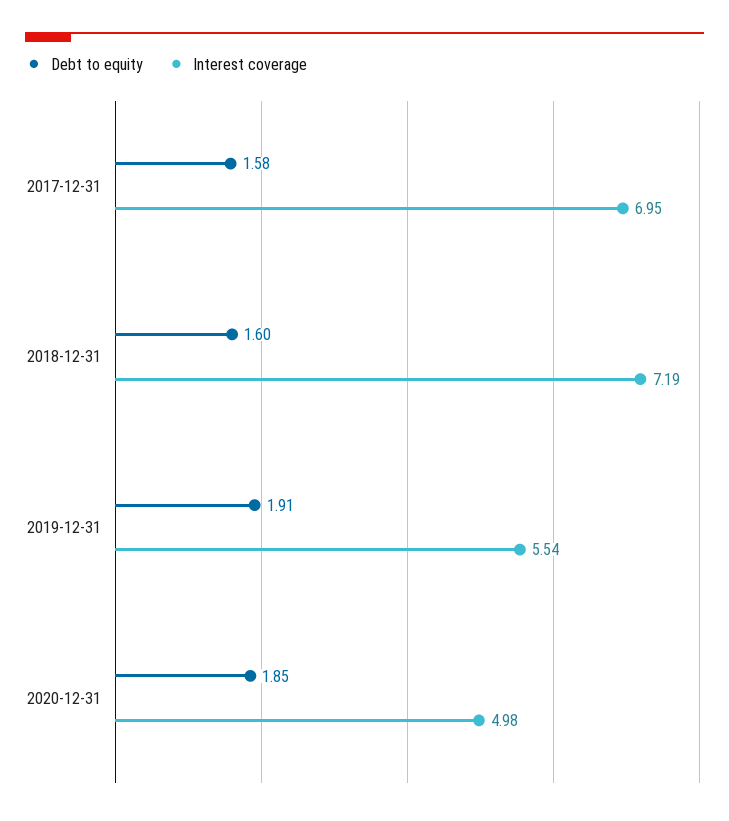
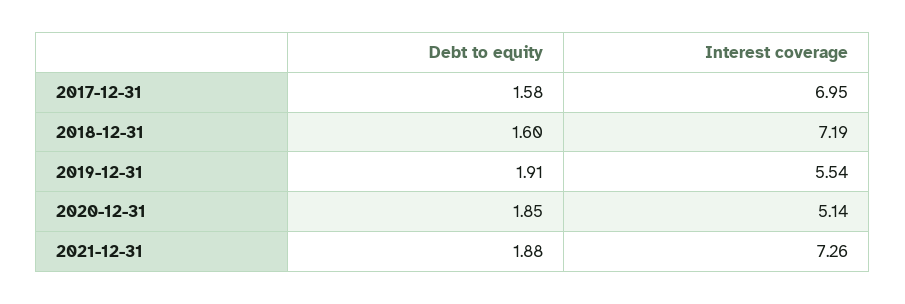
Interest coverage, 2020-12-31: 4.98 -> 5.14
Debt to equity, 2021-12-31: none -> 1.88
Interest coverage, 2021-12-31: none -> 7.26

